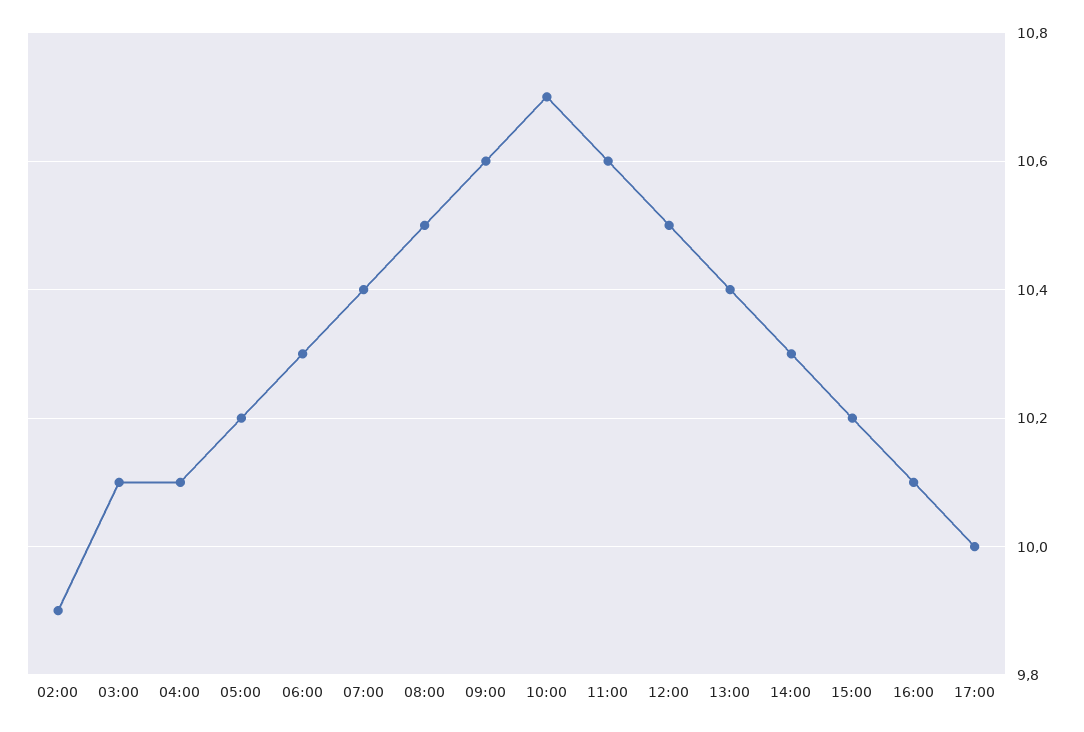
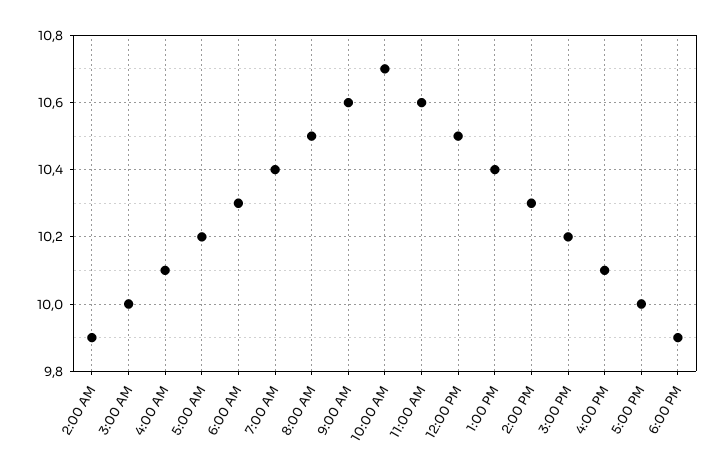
03:00: 10.1 -> 10
6:00 PM: none -> 9.9

